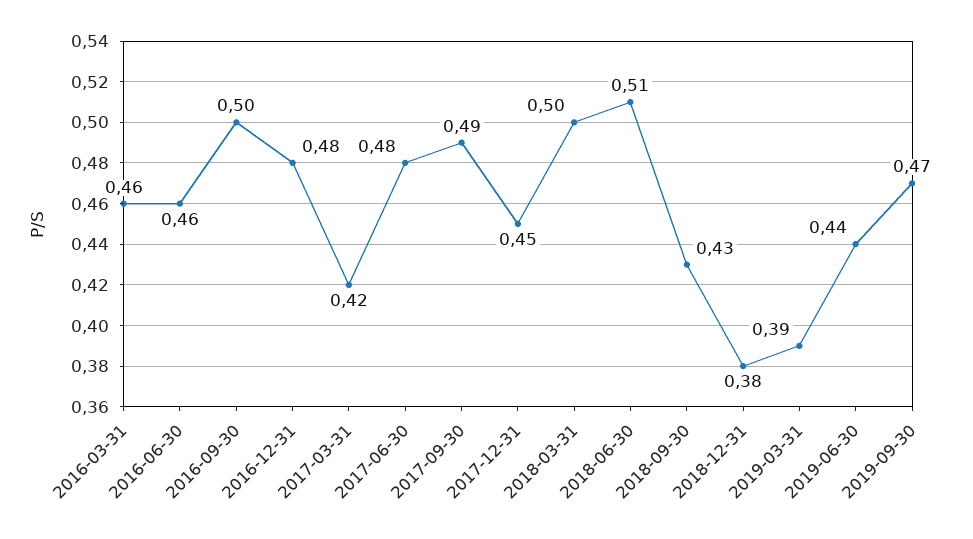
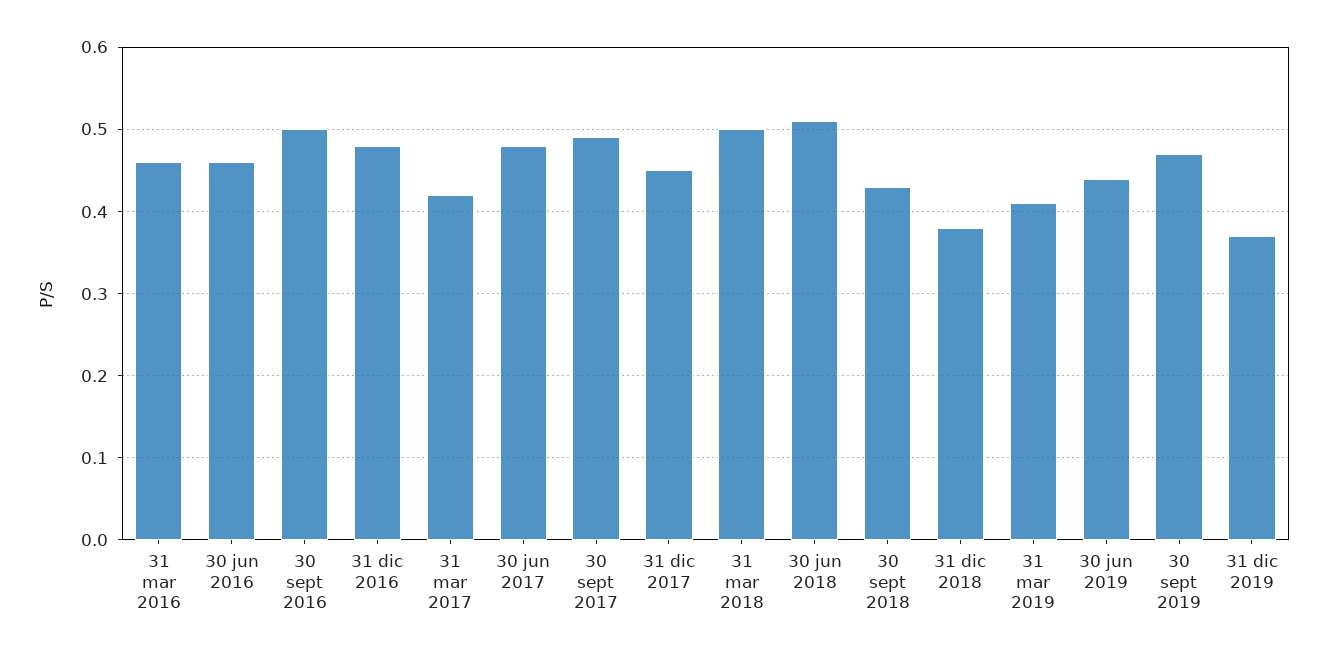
2019-03-31: 0.39 -> 0.41
31 dic 2019: none -> 0.37

